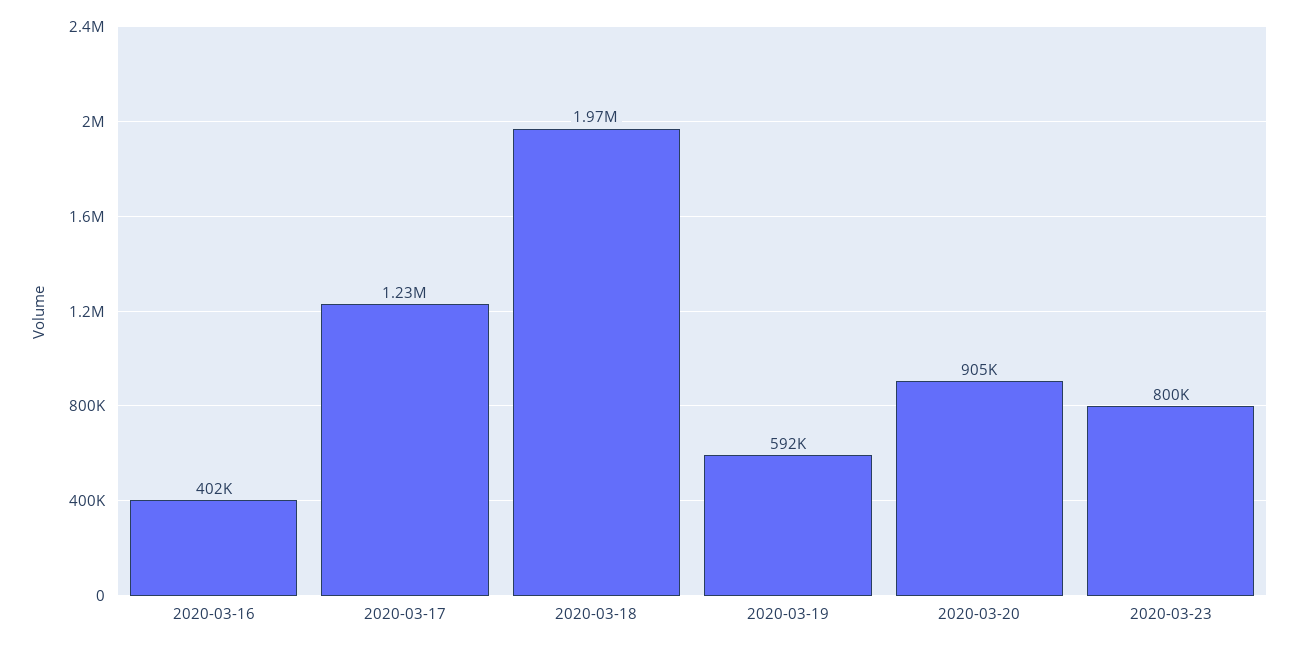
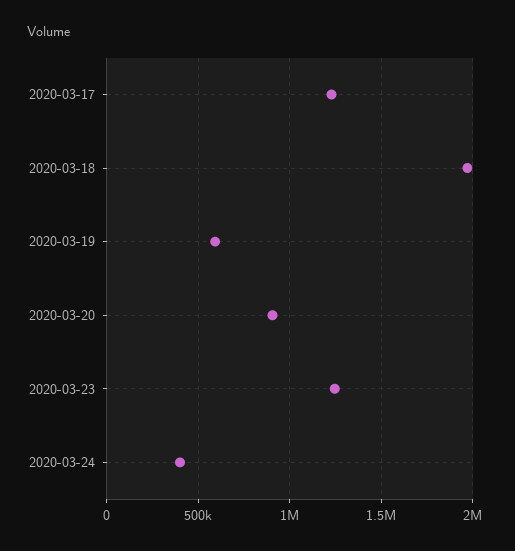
2020-03-16: 402000 -> none
2020-03-23: 800000 -> 1250000
2020-03-24: none -> 400000

